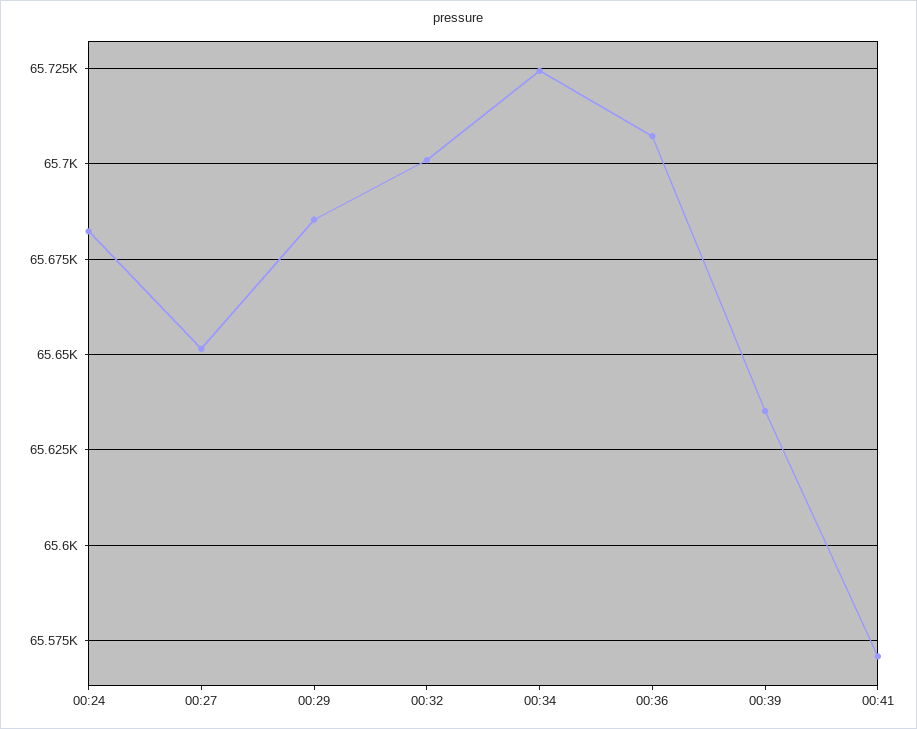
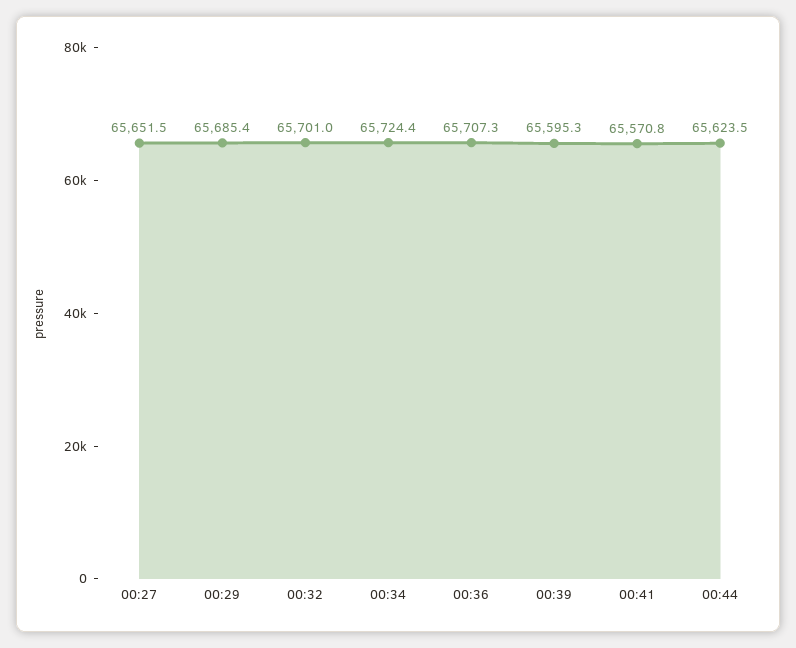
00:24: 65682.5 -> none
00:39: 65635 -> 65595.3
00:44: none -> 65623.5

